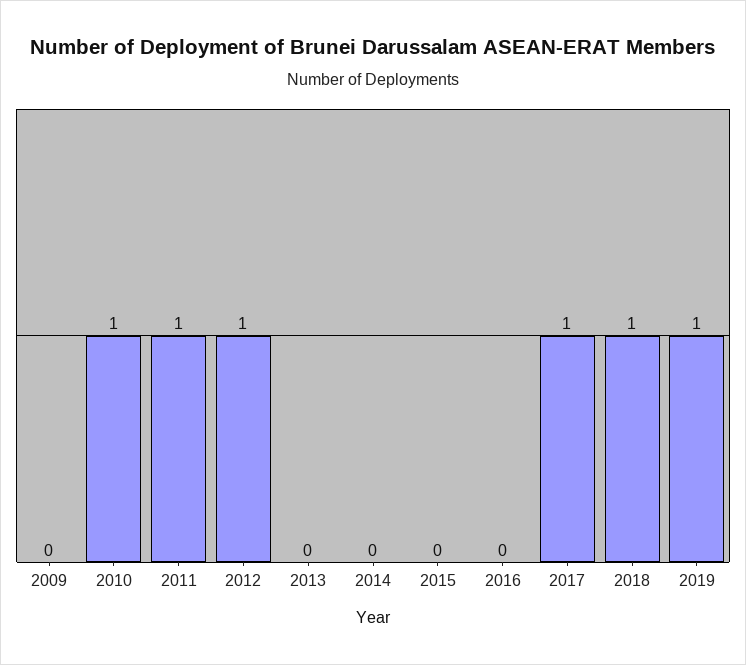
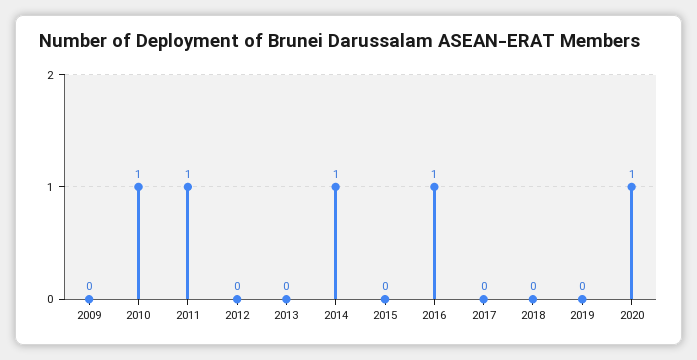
2012: 1 -> 0
2014: 0 -> 1
2016: 0 -> 1
2017: 1 -> 0
2018: 1 -> 0
2019: 1 -> 0
2020: none -> 1

